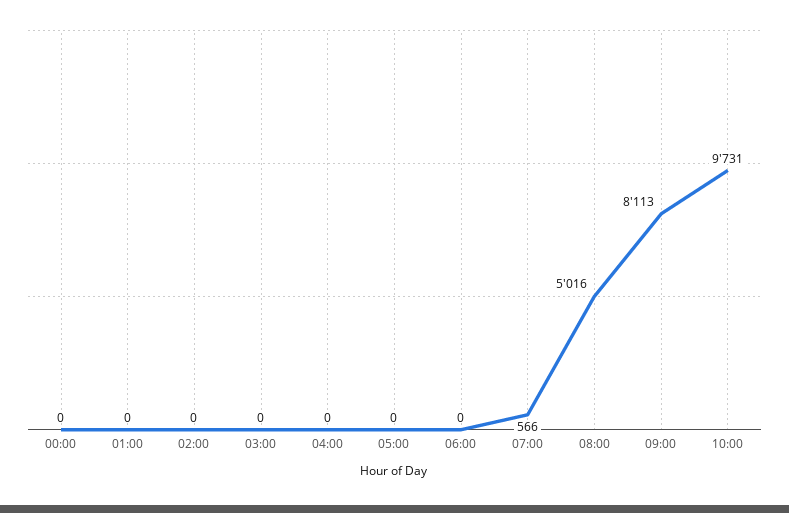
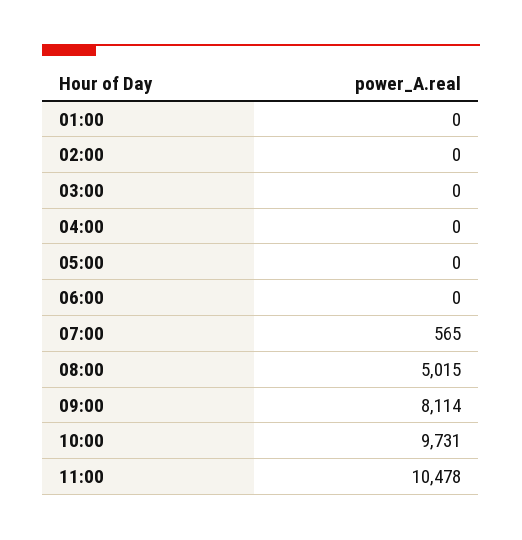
00:00: 0 -> none
07:00: 566 -> 565
08:00: 5016 -> 5015
09:00: 8113 -> 8114
11:00: none -> 10478

